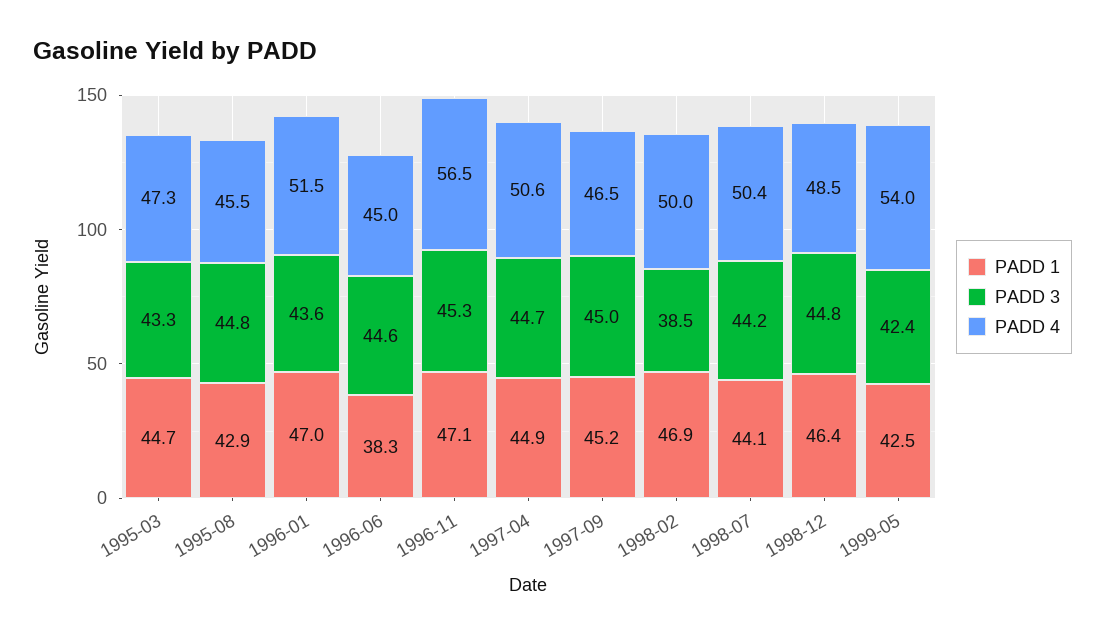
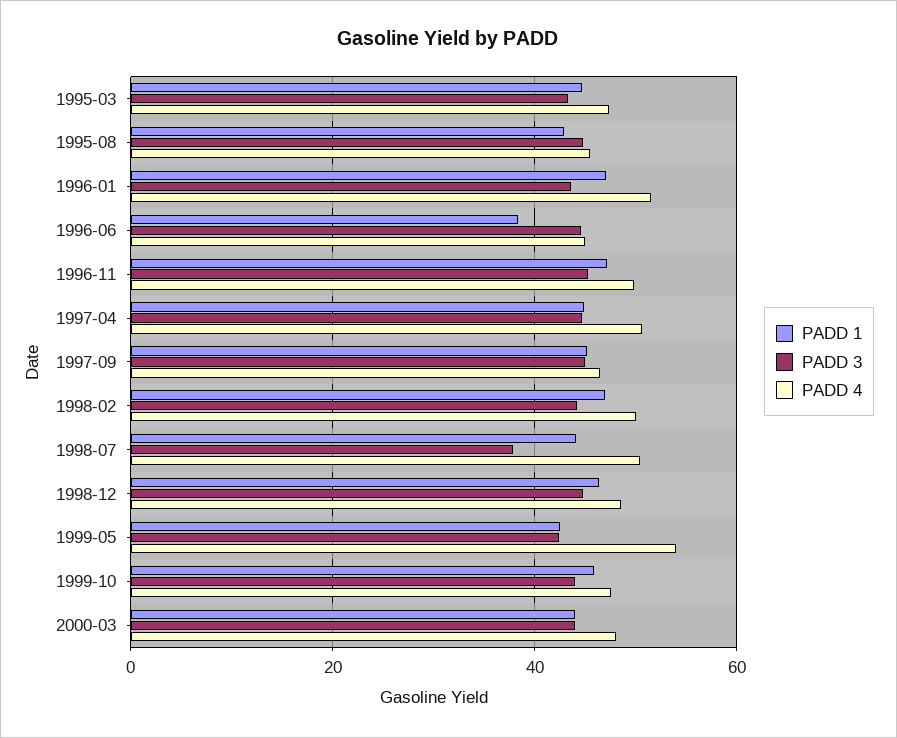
PADD 4, 1996-11: 56.5 -> 50
PADD 3, 1998-02: 38.5 -> 44
PADD 3, 1998-07: 44.2 -> 38
PADD 1, 1999-10: none -> 46
PADD 3, 1999-10: none -> 44
PADD 4, 1999-10: none -> 48
PADD 1, 2000-03: none -> 44
PADD 3, 2000-03: none -> 44
PADD 4, 2000-03: none -> 48

